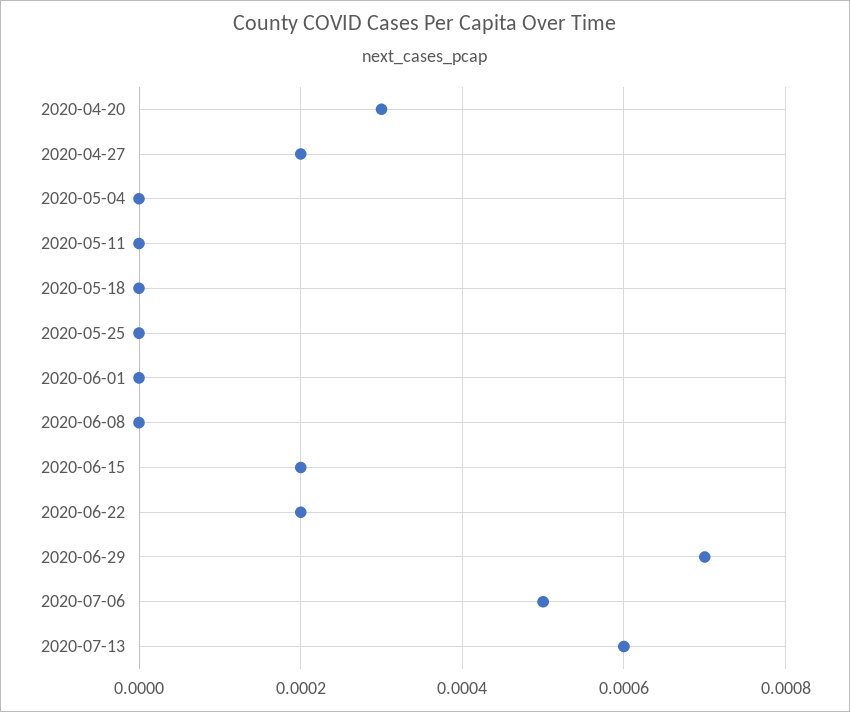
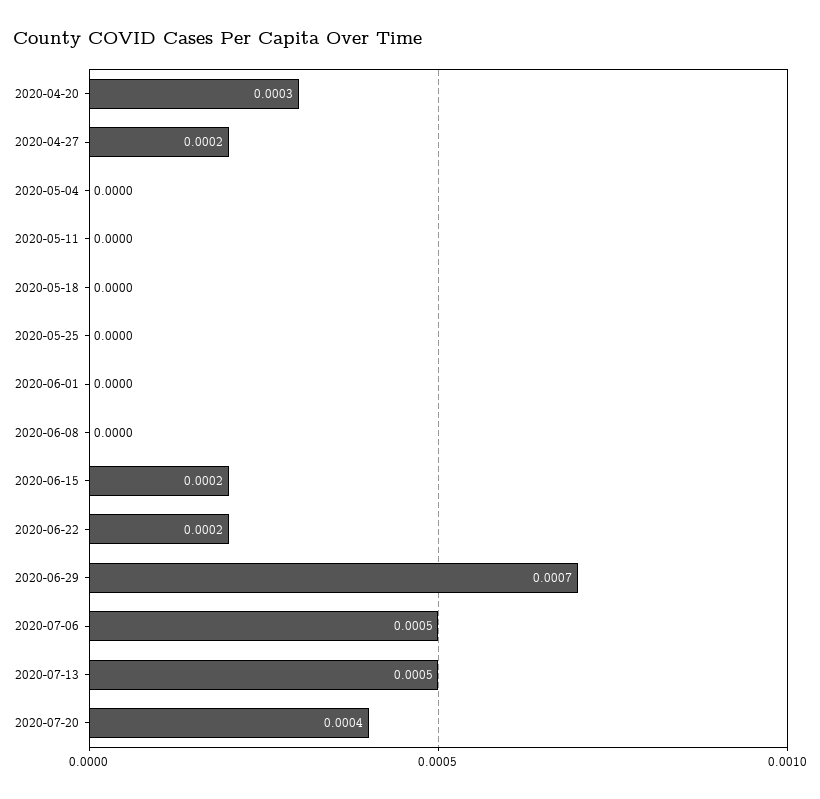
2020-07-13: 0.0006 -> 0.0005
2020-07-20: none -> 0.0004

